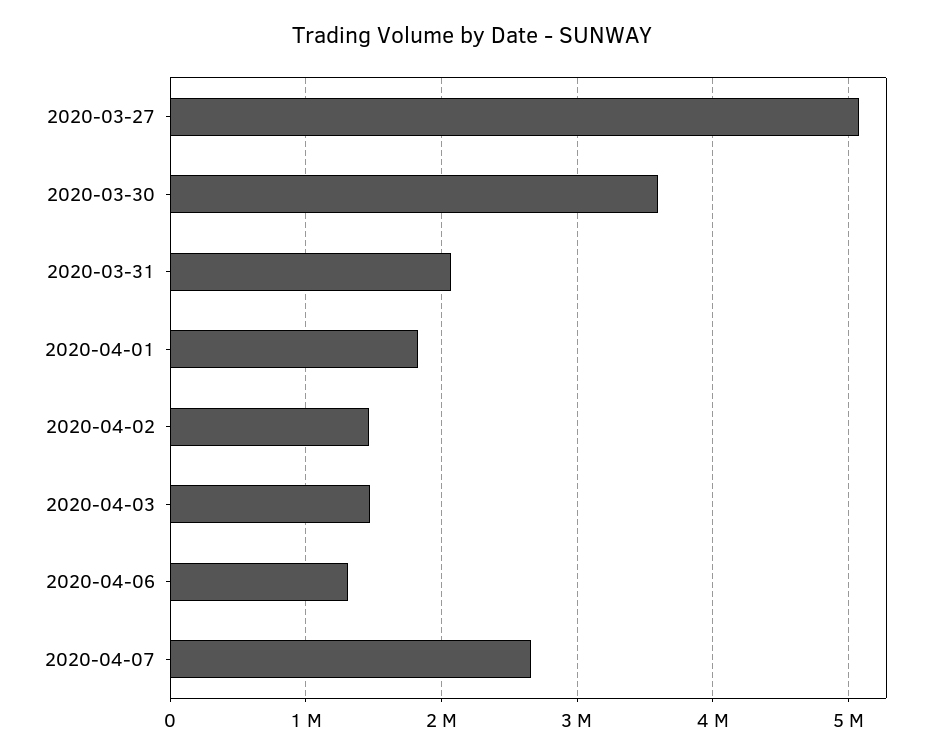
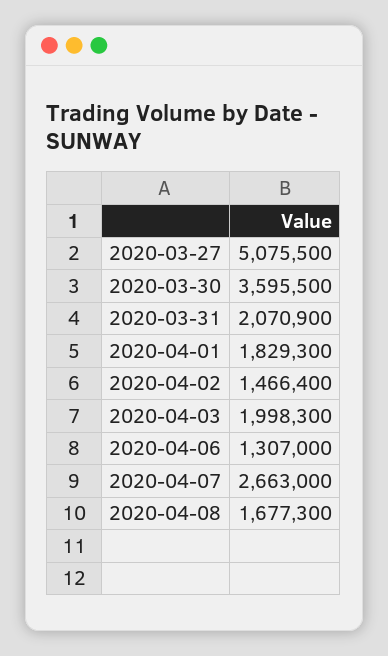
2020-04-03: 1500000 -> 1998300
2020-04-08: none -> 1677300

